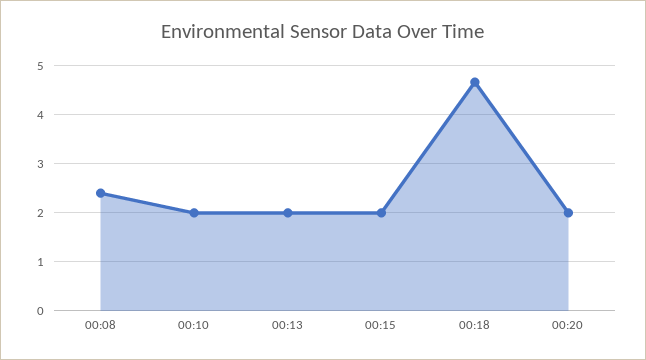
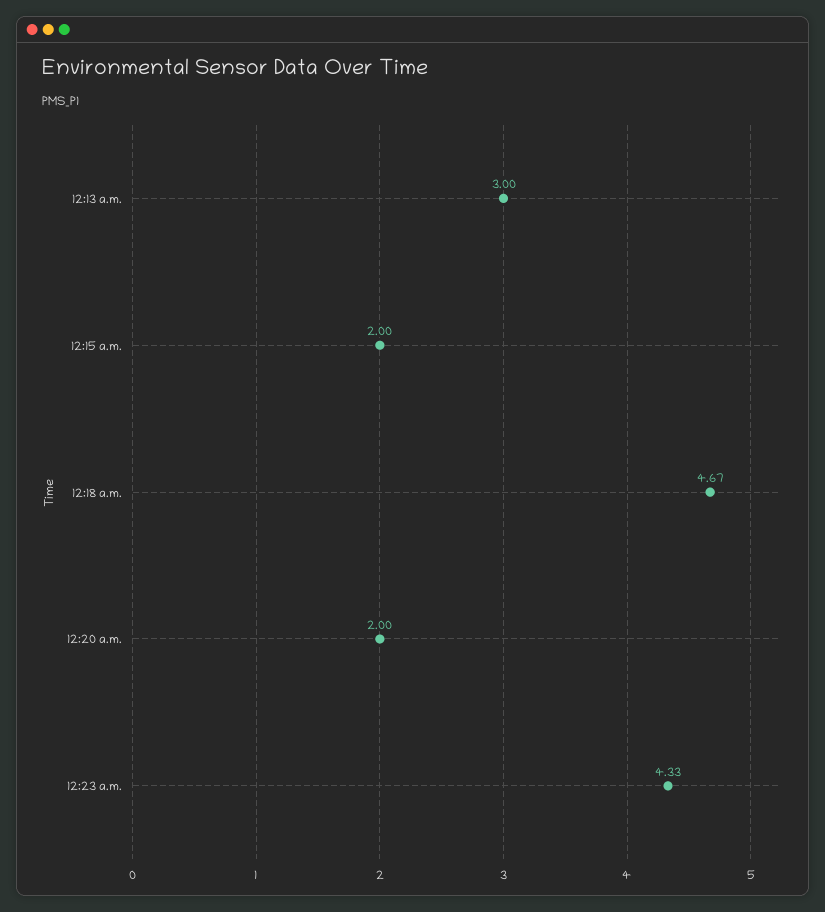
00:08: 2.4 -> none
00:10: 2 -> none
00:13: 2 -> 3
12:23 a.m.: none -> 4.33

